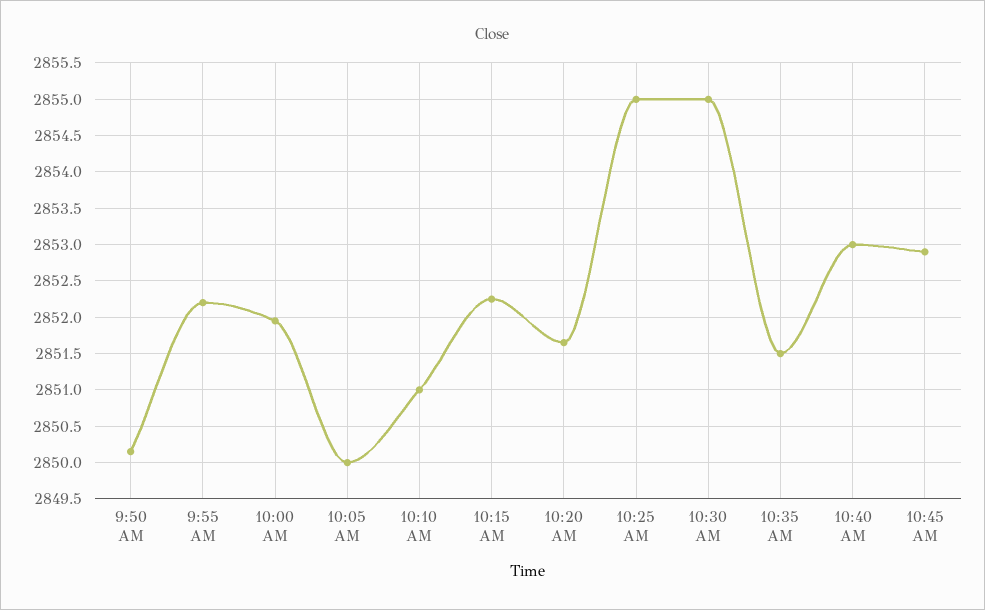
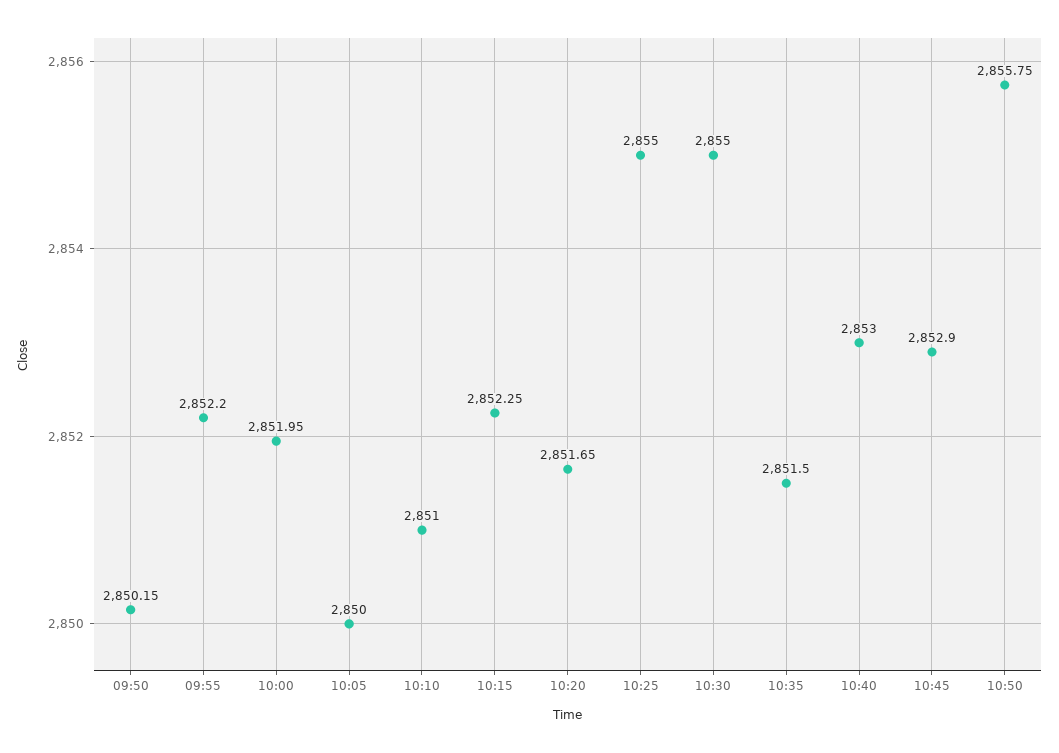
10:50: none -> 2855.75

